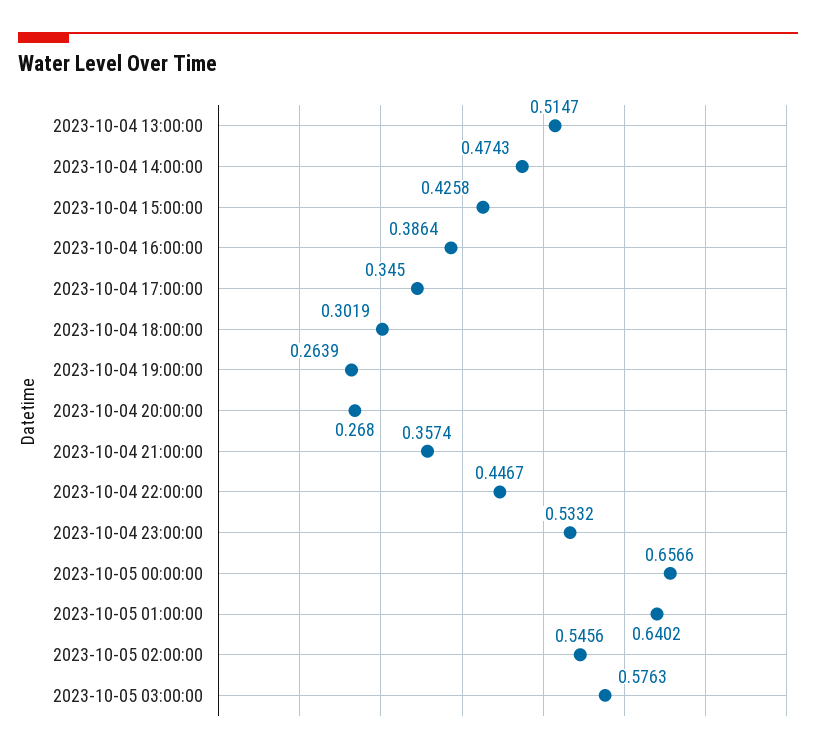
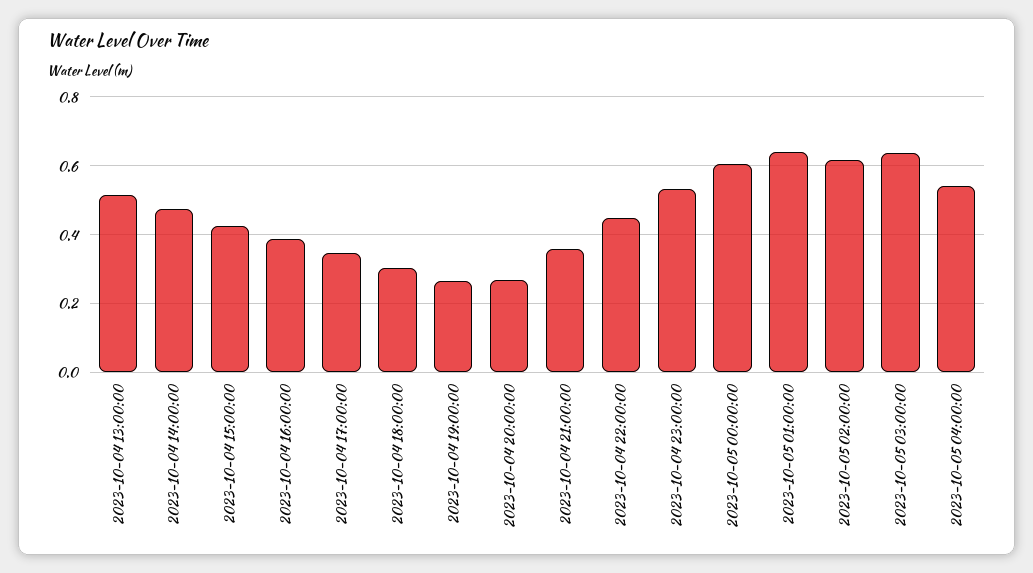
2023-10-05 00:00:00: 0.6566 -> 0.6
2023-10-05 02:00:00: 0.5456 -> 0.62
2023-10-05 03:00:00: 0.5763 -> 0.64
2023-10-05 04:00:00: none -> 0.54

